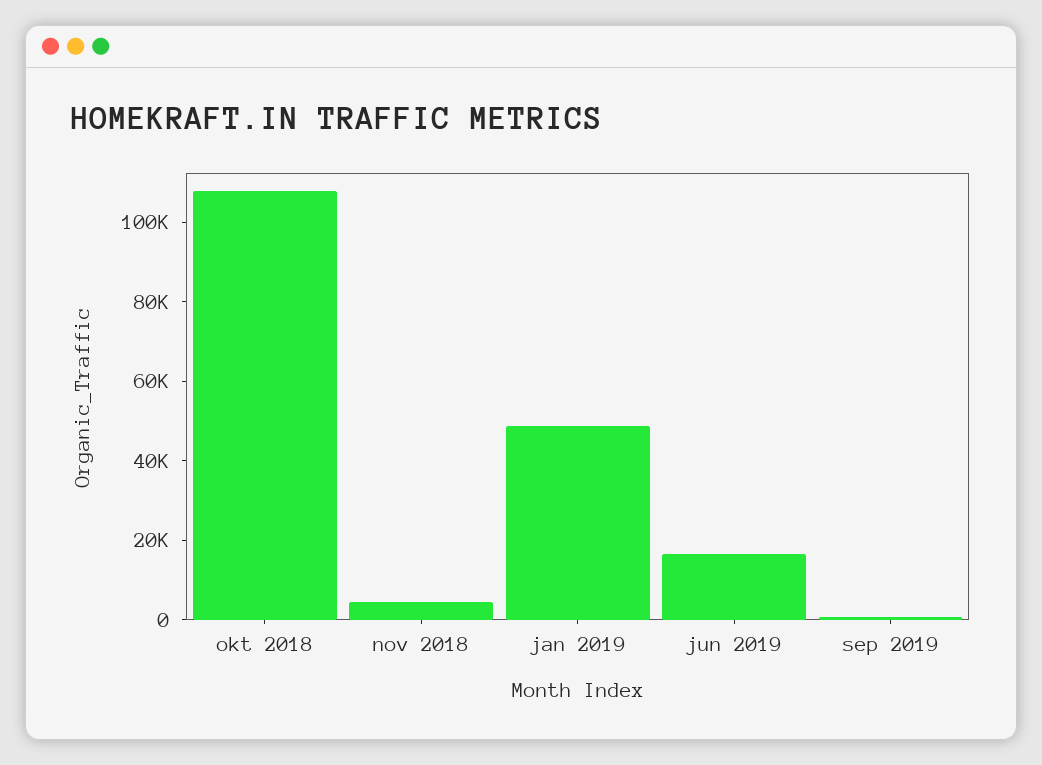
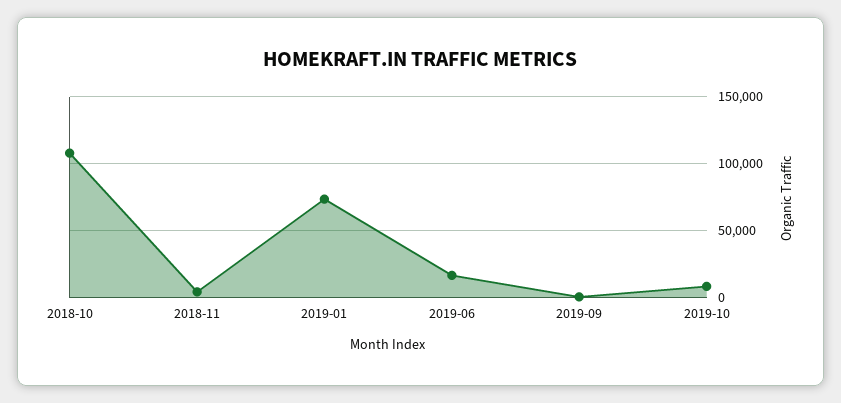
jan 2019: 50000 -> 75000
2019-10: none -> 10000

